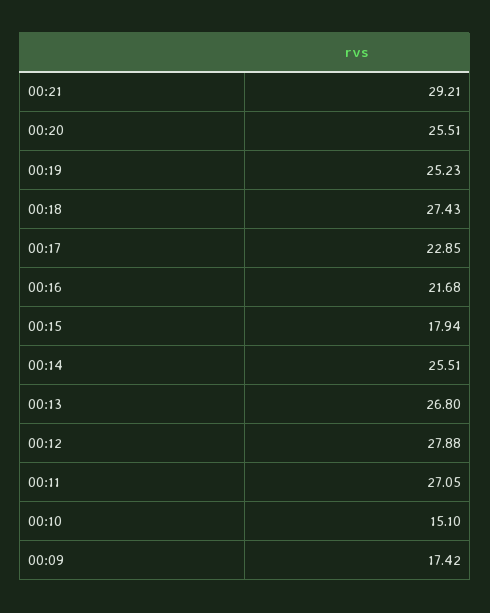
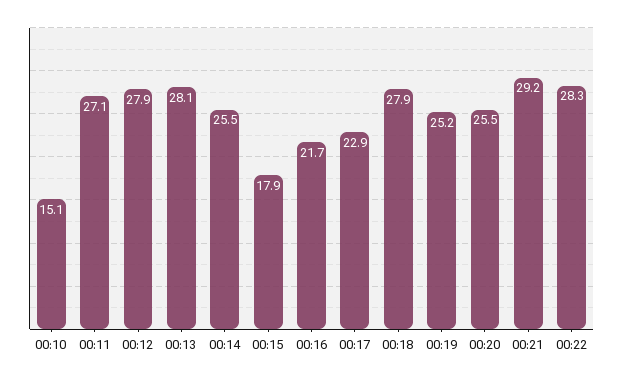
00:18: 27.43 -> 27.9
00:13: 26.8 -> 28.1
00:09: 17.42 -> none
00:22: none -> 28.3

